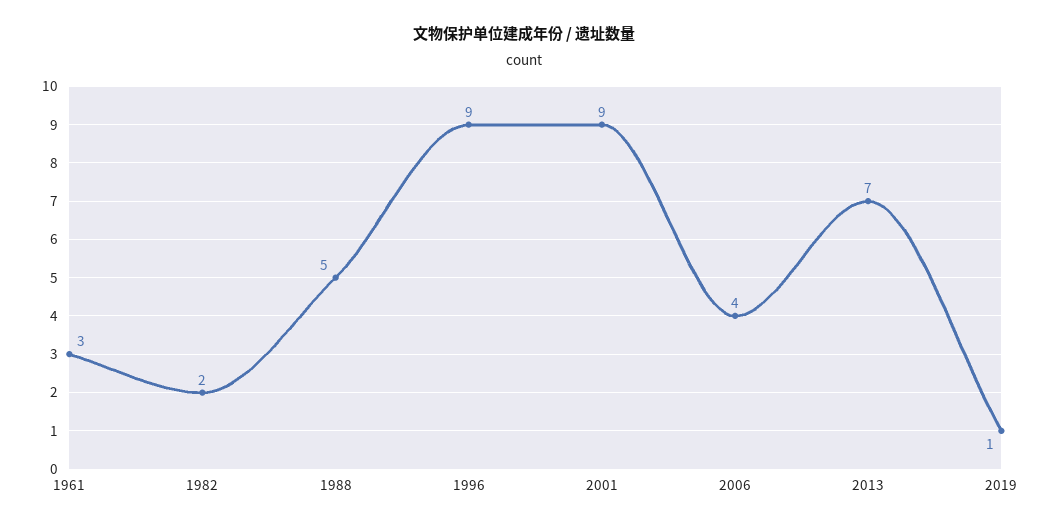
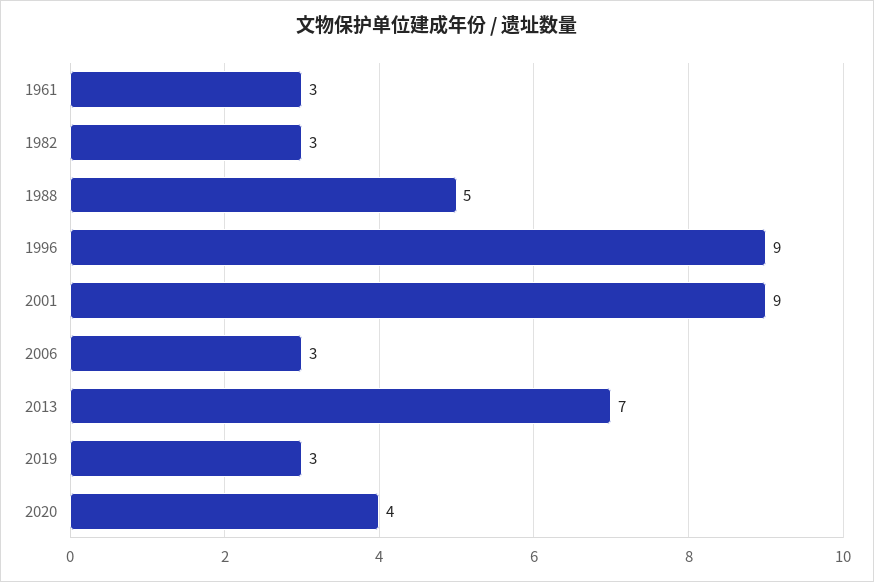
1982: 2 -> 3
2006: 4 -> 3
2019: 1 -> 3
2020: none -> 4

